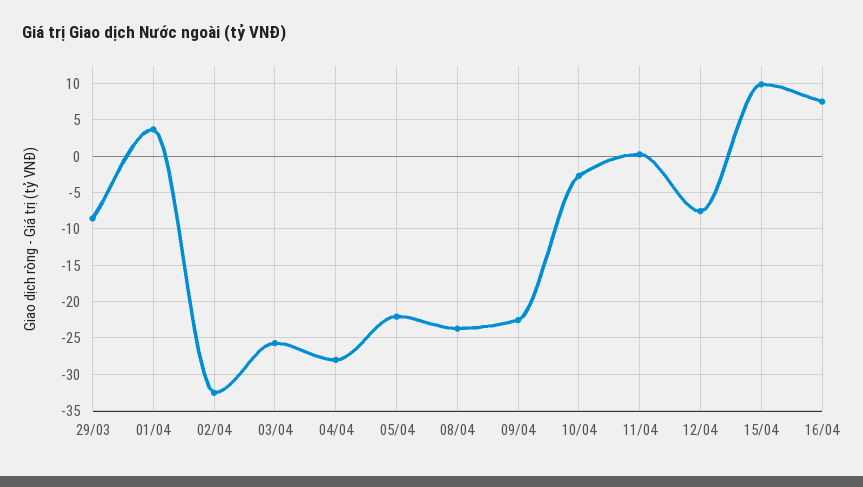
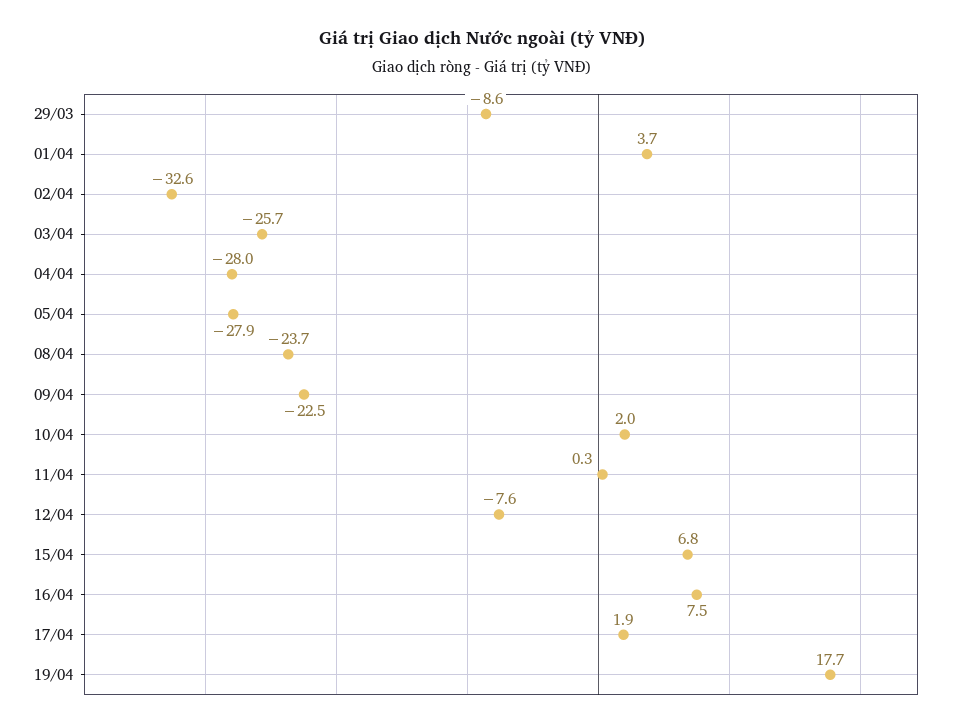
05/04: -22 -> -27.9
10/04: -3 -> 2
15/04: 10 -> 6.8
17/04: none -> 1.9
19/04: none -> 17.7

